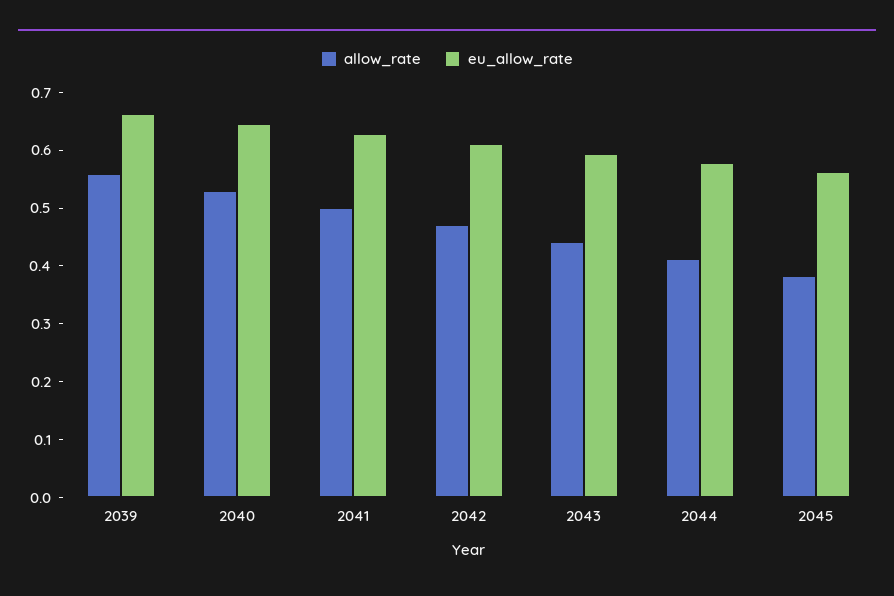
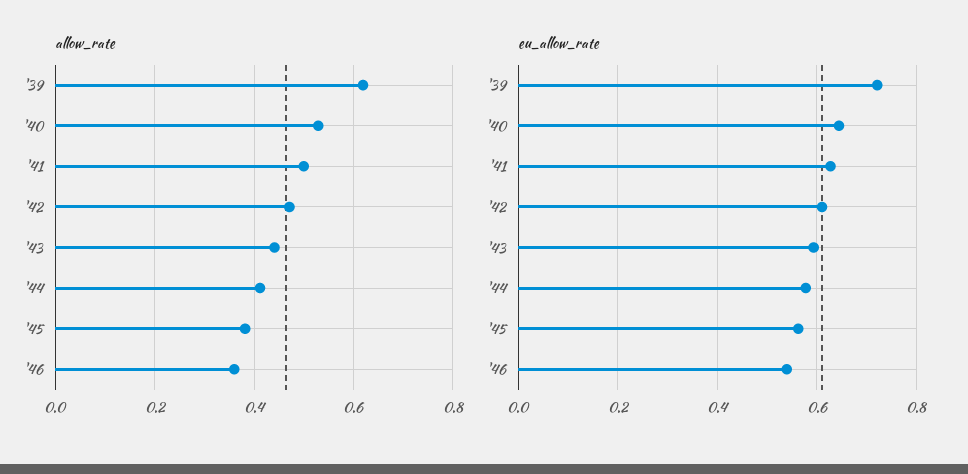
allow_rate, 2039: 0.56 -> 0.62
eu_allow_rate, 2039: 0.66 -> 0.72
allow_rate, '46: none -> 0.36
eu_allow_rate, '46: none -> 0.54

